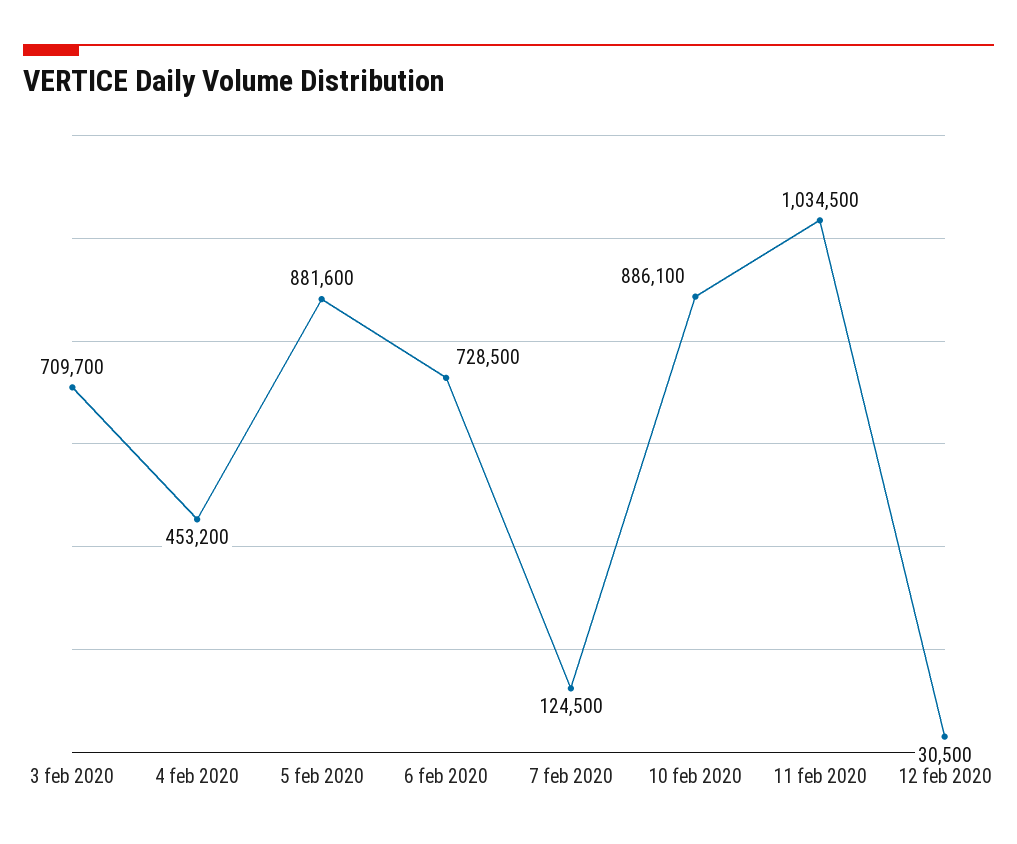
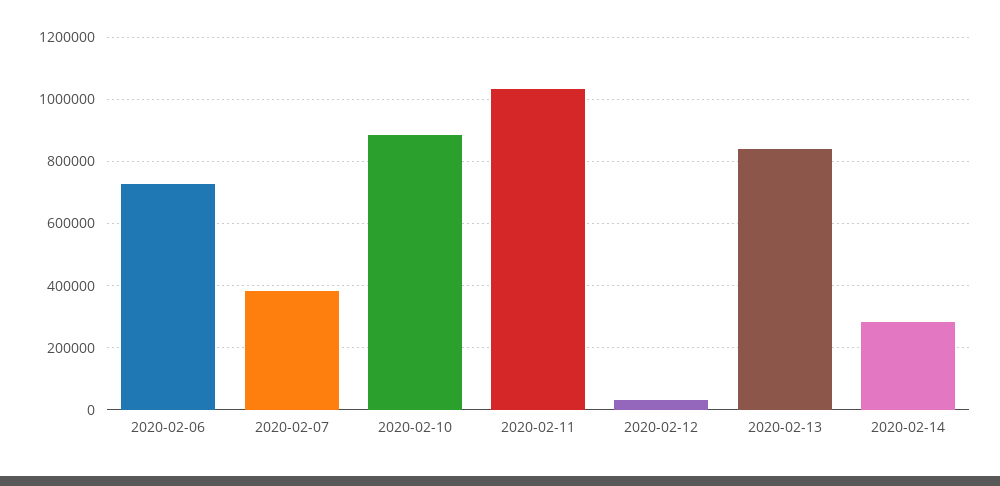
3 feb 2020: 709700 -> none
4 feb 2020: 453200 -> none
5 feb 2020: 881600 -> none
7 feb 2020: 124500 -> 380000
2020-02-13: none -> 840000
2020-02-14: none -> 280000

